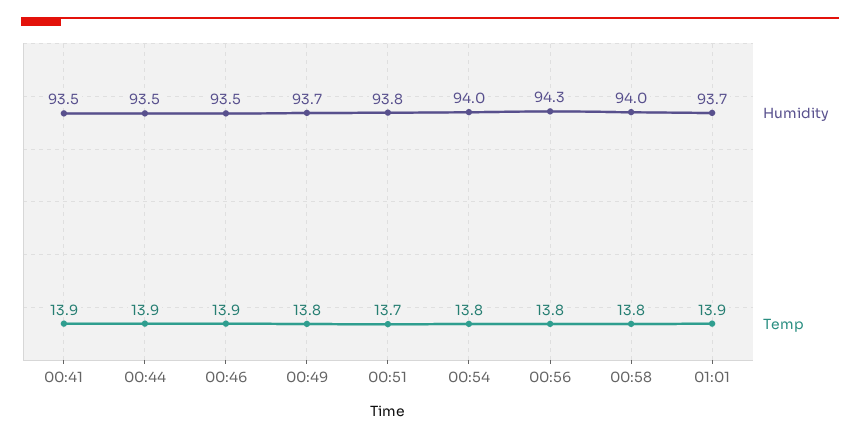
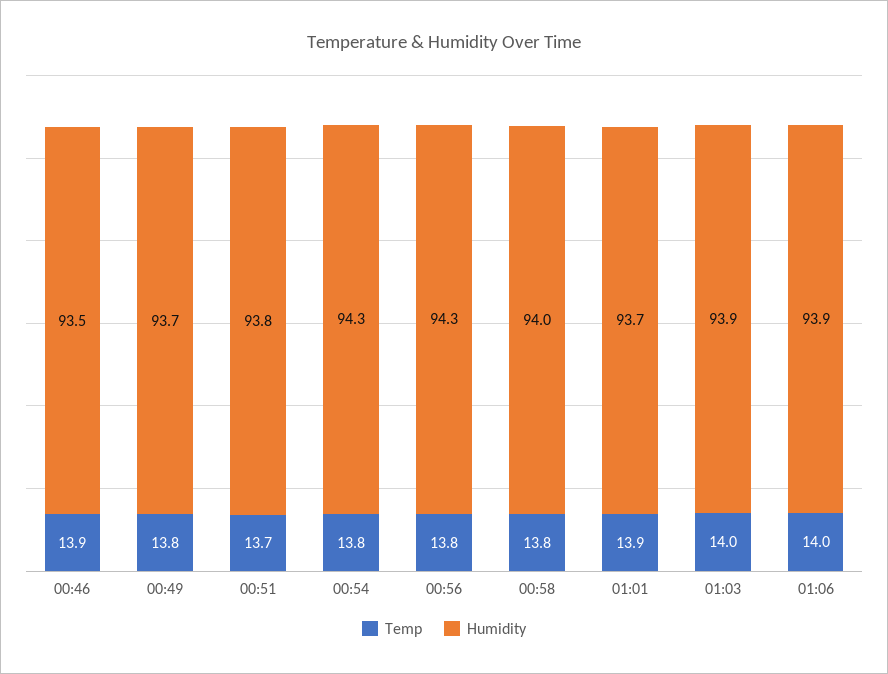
Humidity, 00:41: 93.5 -> none
Temp, 00:41: 13.9 -> none
Humidity, 00:44: 93.5 -> none
Temp, 00:44: 13.9 -> none
Humidity, 00:54: 94 -> 94.3
Temp, 01:03: none -> 14
Humidity, 01:03: none -> 93.9
Temp, 01:06: none -> 14
Humidity, 01:06: none -> 93.9

